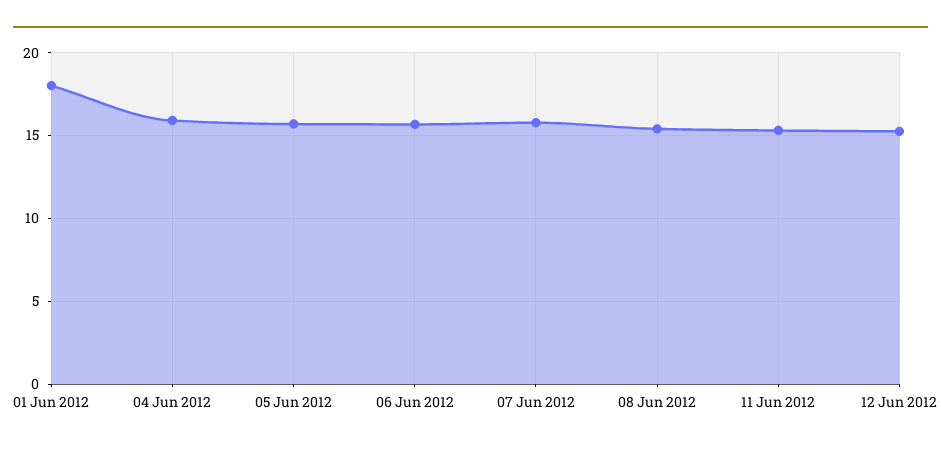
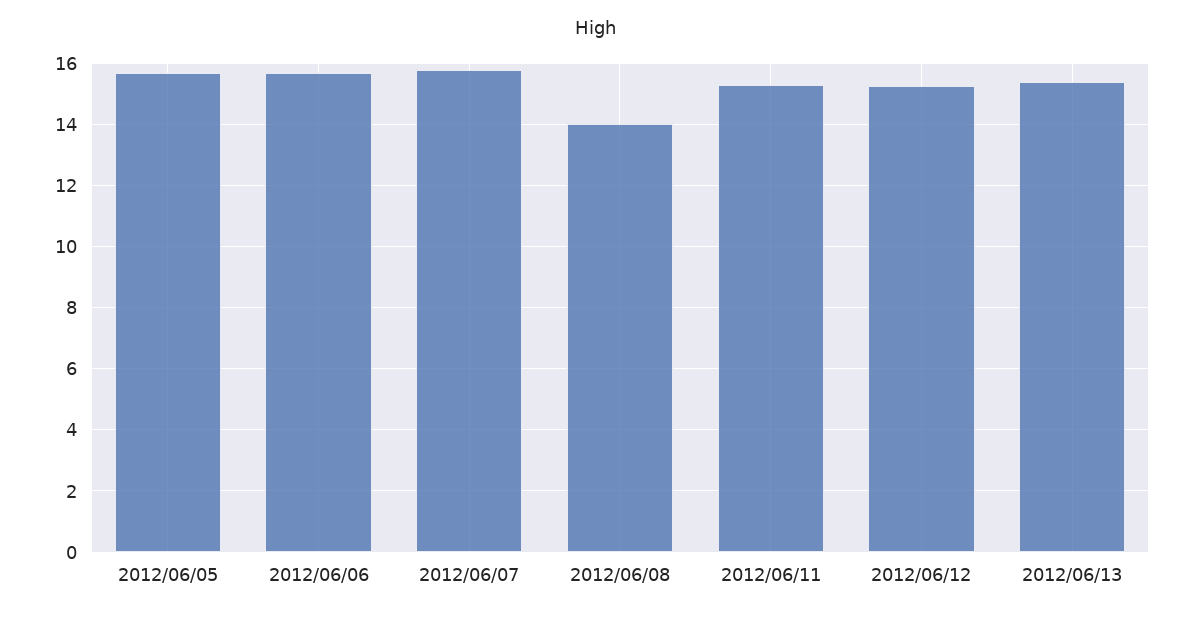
01 Jun 2012: 18 -> none
04 Jun 2012: 16 -> none
08 Jun 2012: 15.5 -> 14
2012/06/13: none -> 15.4

